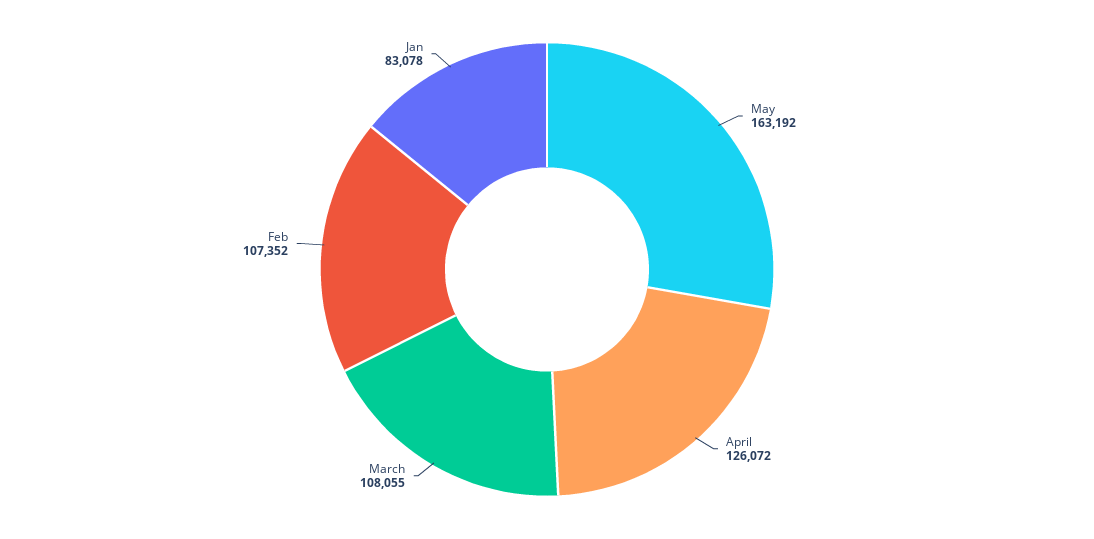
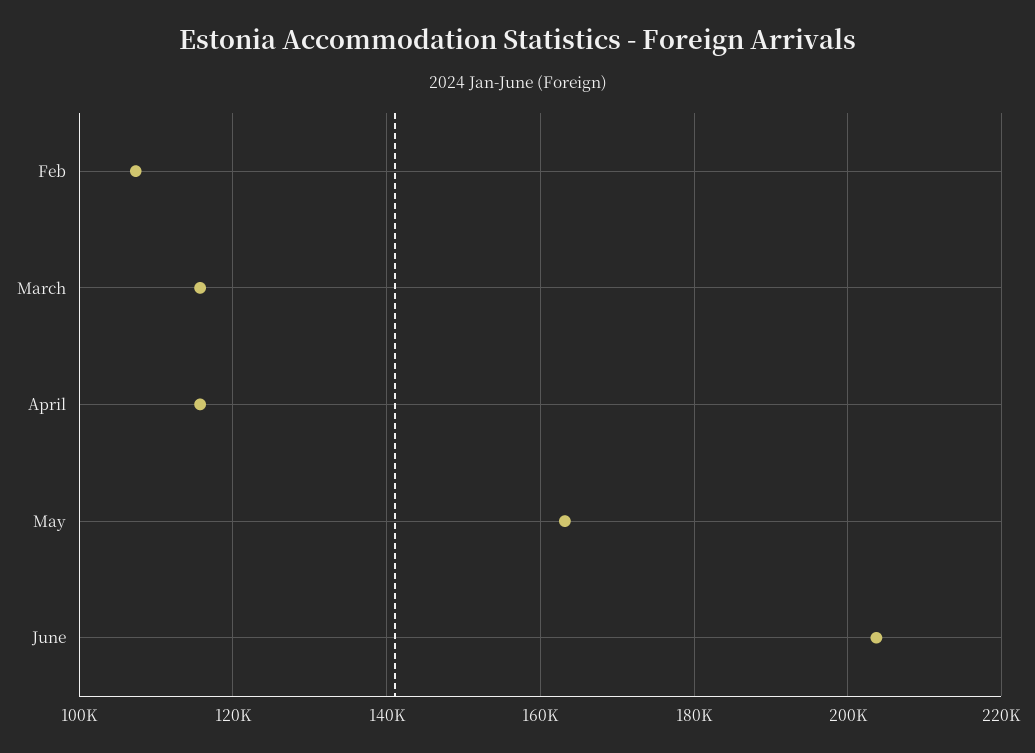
April: 126072 -> 116000
March: 108055 -> 116000
Jan: 83078 -> none
June: none -> 204000

